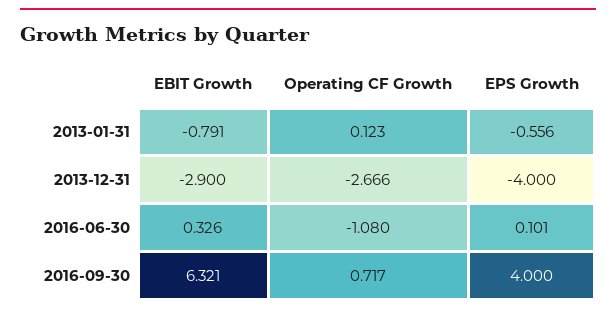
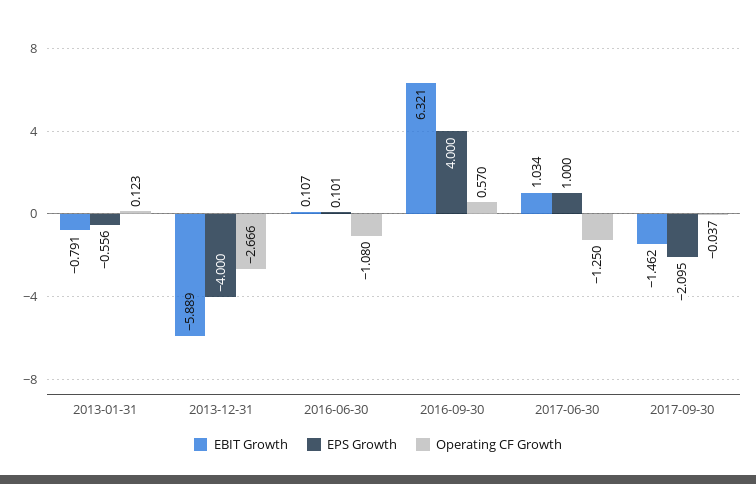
EBIT Growth, 2013-12-31: -2.9 -> -5.889
EBIT Growth, 2016-06-30: 0.326 -> 0.107
Operating CF Growth, 2016-09-30: 0.717 -> 0.57
EBIT Growth, 2017-06-30: none -> 1.034
EPS Growth, 2017-06-30: none -> 1
Operating CF Growth, 2017-06-30: none -> -1.25
EBIT Growth, 2017-09-30: none -> -1.462
EPS Growth, 2017-09-30: none -> -2.095
Operating CF Growth, 2017-09-30: none -> -0.037

